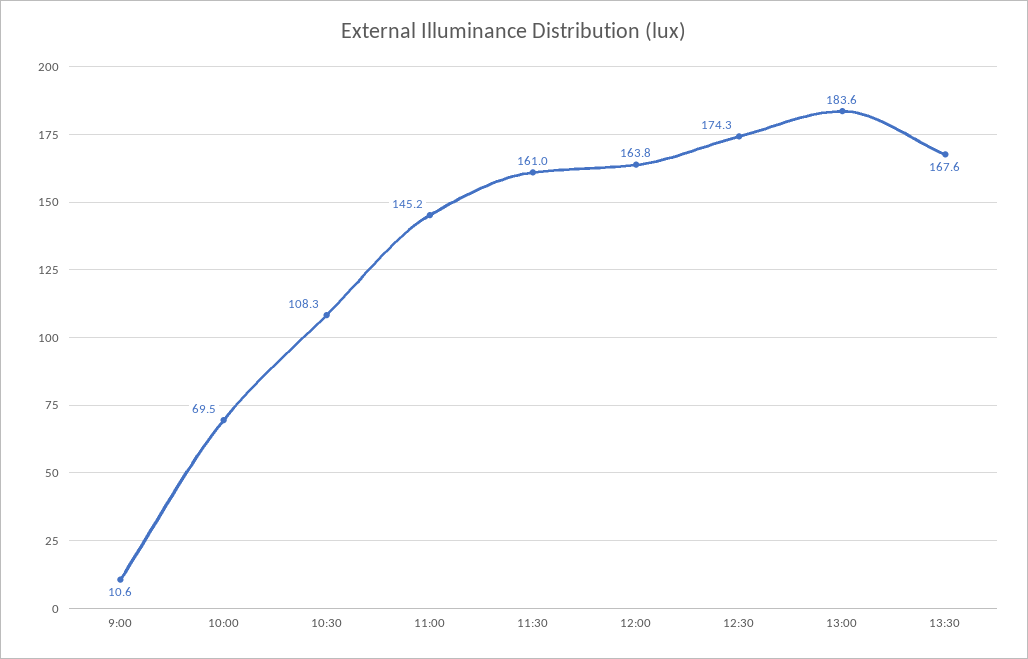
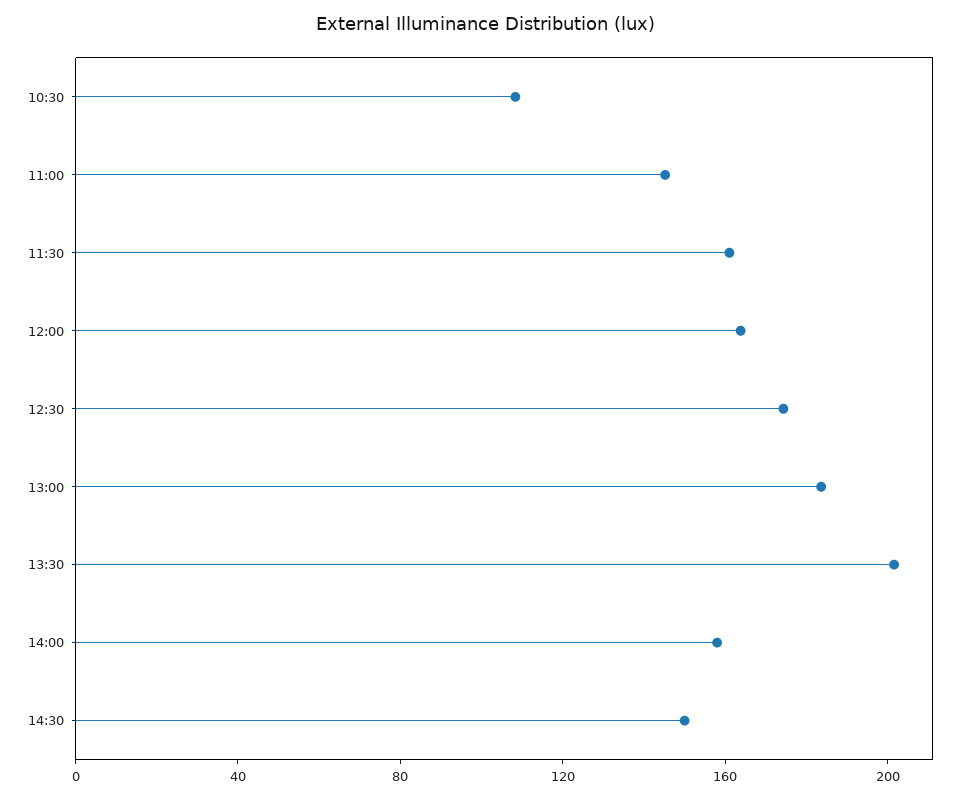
9:00: 10.6 -> none
10:00: 69.5 -> none
13:30: 167.6 -> 200
14:00: none -> 160
14:30: none -> 150

